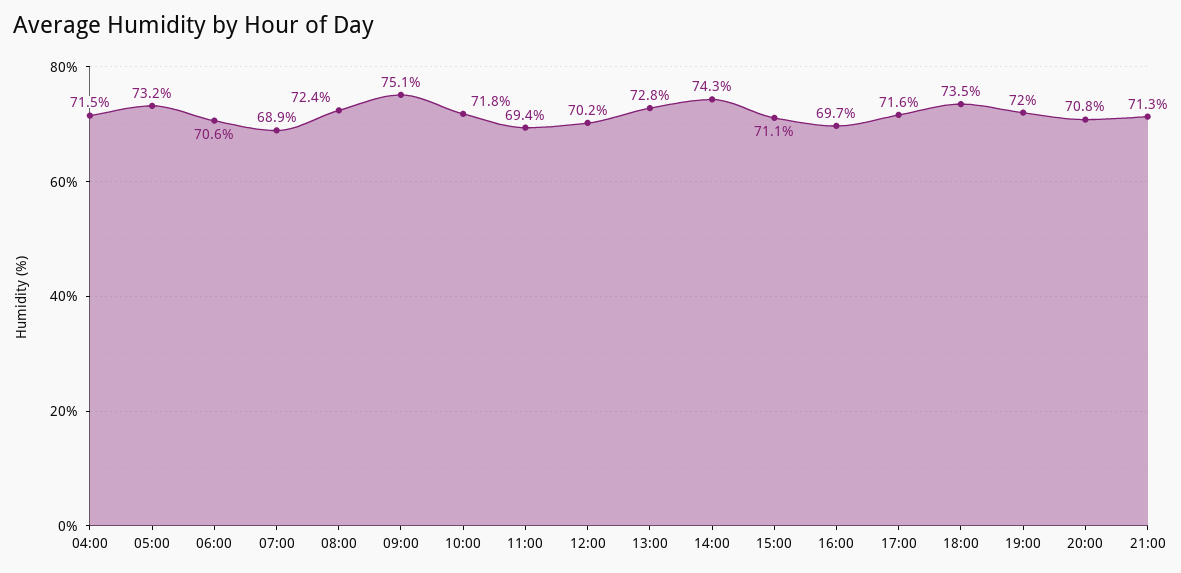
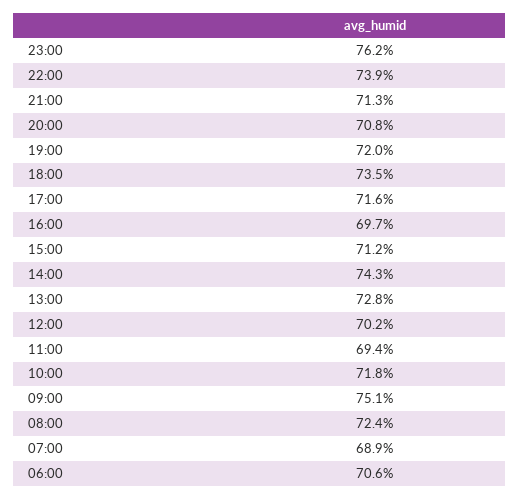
04:00: 71.5 -> none
05:00: 73.2 -> none
15:00: 71.1 -> 71.2
23:00: none -> 76.2
22:00: none -> 73.9

